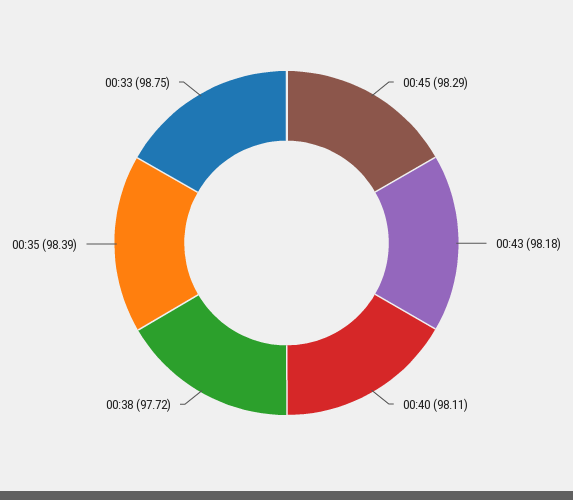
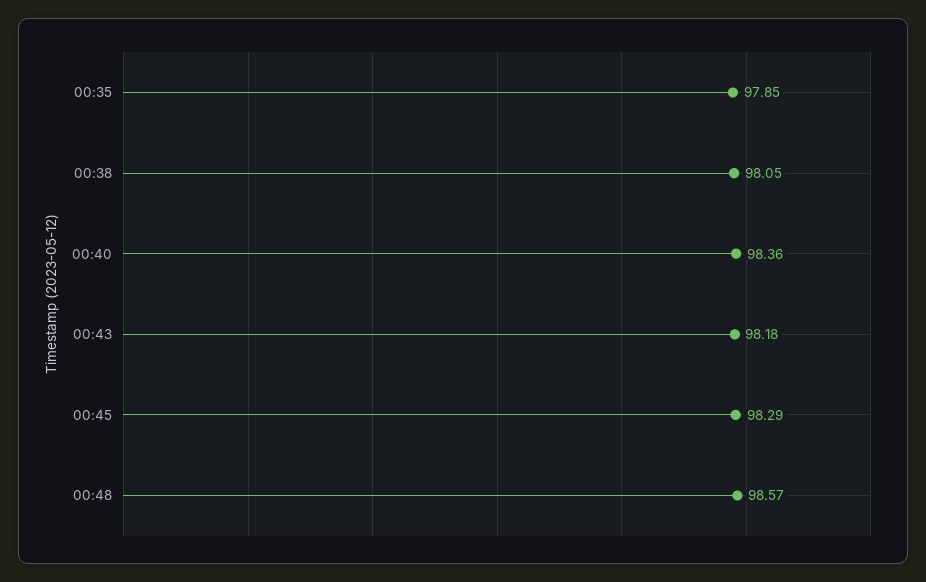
00:40: 98.11 -> 98.36
00:38: 97.72 -> 98.05
00:35: 98.39 -> 97.85
00:33: 98.75 -> none
00:48: none -> 98.57

